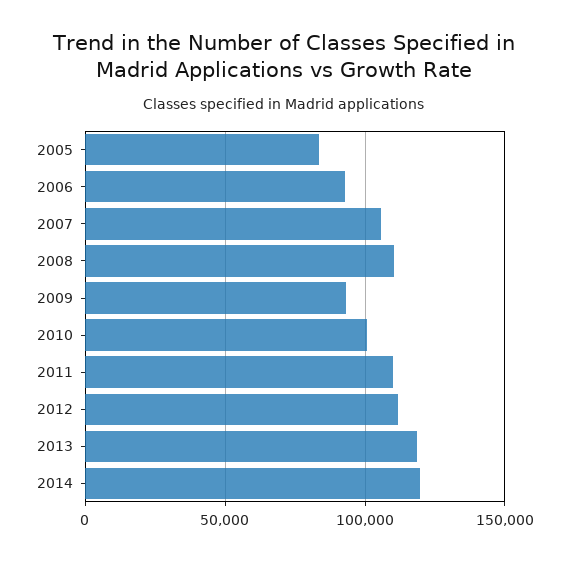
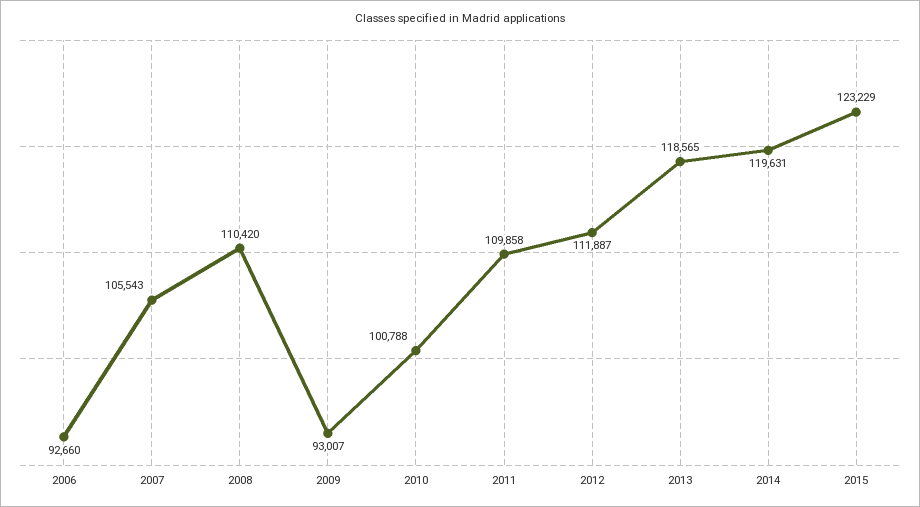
2005: 85000 -> none
2015: none -> 123229

